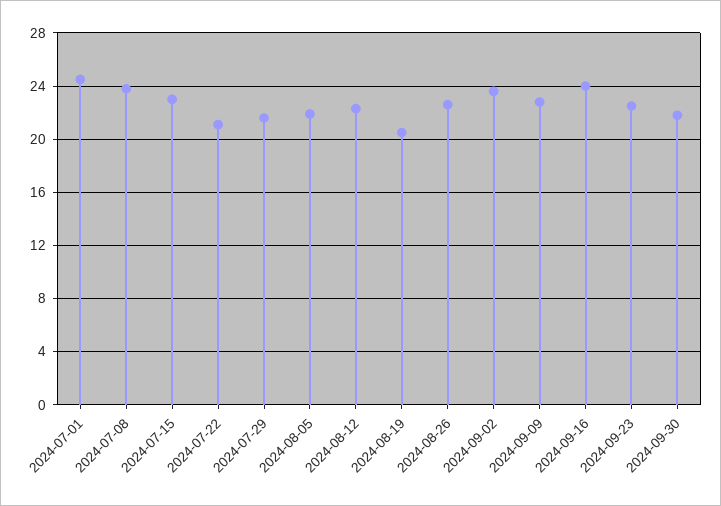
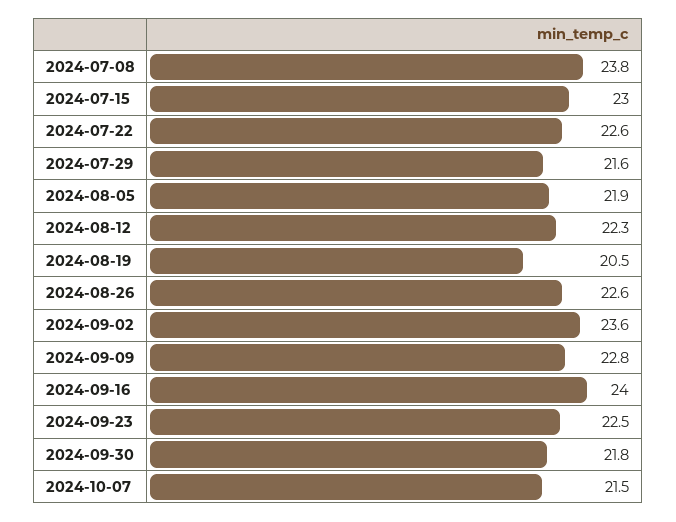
2024-07-01: 24.5 -> none
2024-07-22: 21 -> 22.6
2024-10-07: none -> 21.5

